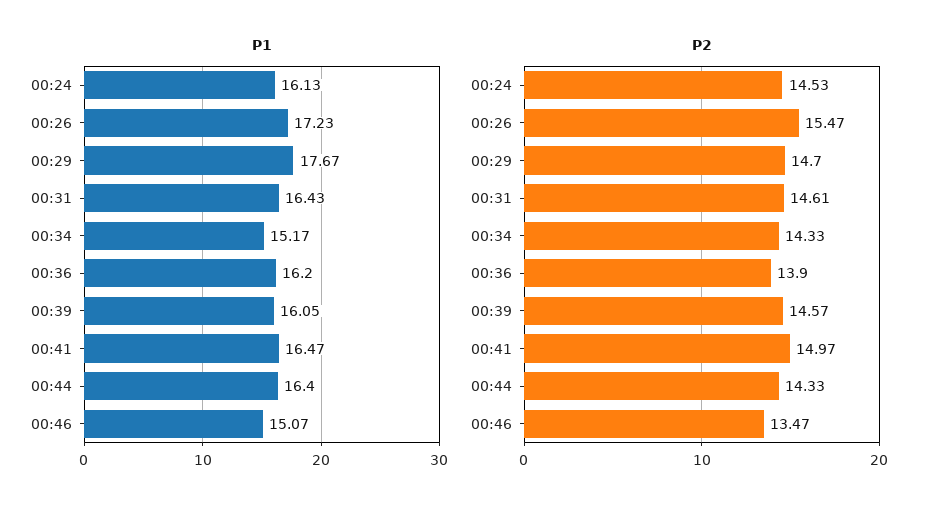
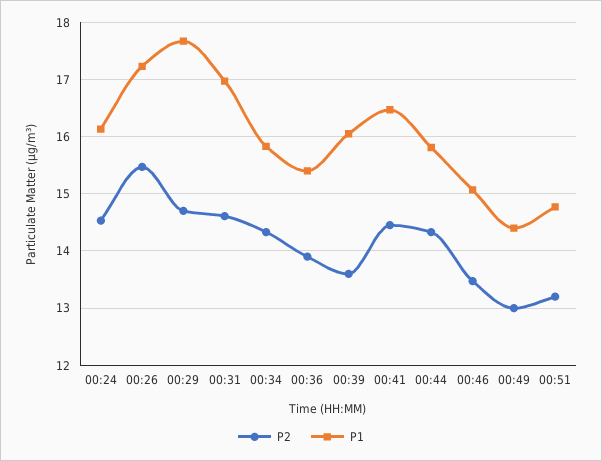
P1, 00:31: 16.43 -> 17
P1, 00:34: 15.17 -> 15.8
P1, 00:36: 16.2 -> 15.4
P1, 00:44: 16.4 -> 15.8
P2, 00:39: 14.57 -> 13.6
P2, 00:41: 14.97 -> 14.4
P2, 00:49: none -> 13
P1, 00:49: none -> 14.4
P2, 00:51: none -> 13.2
P1, 00:51: none -> 14.8

